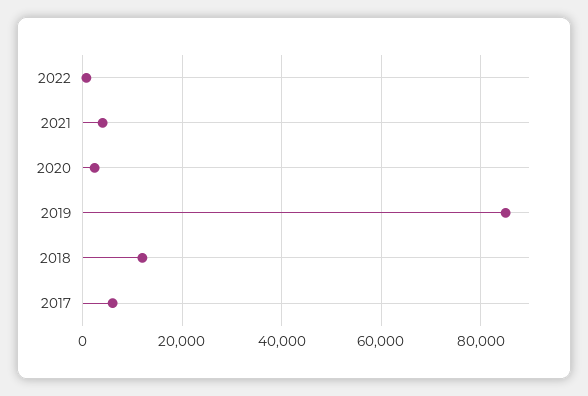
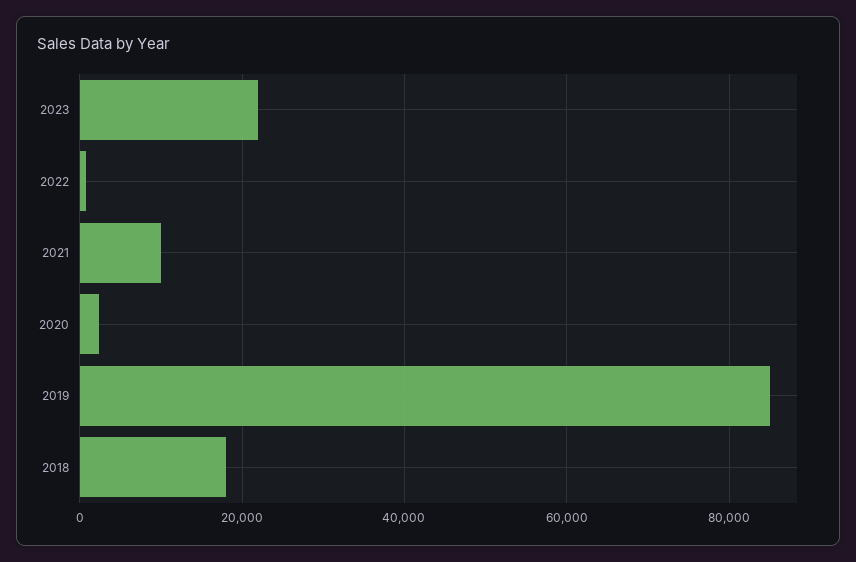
2021: 4000 -> 10000
2018: 12000 -> 18000
2017: 6000 -> none
2023: none -> 22000

